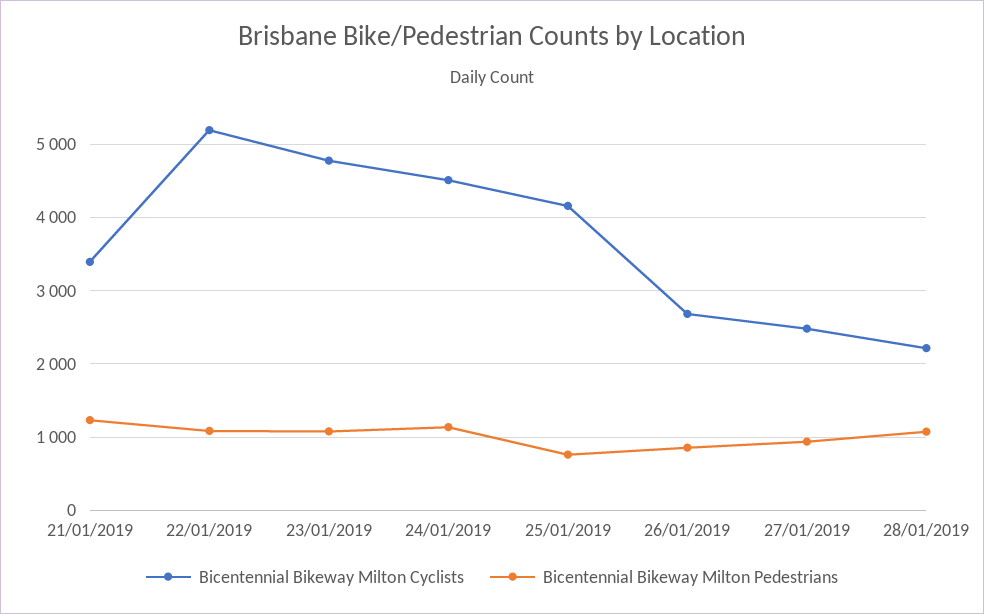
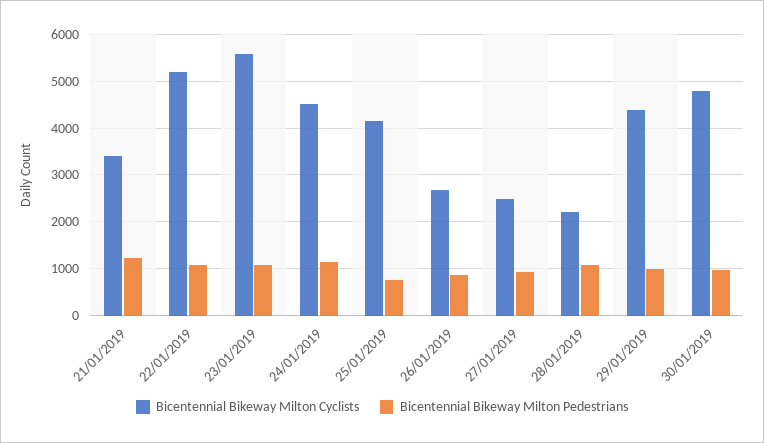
Bicentennial Bikeway Milton Cyclists, 23/01/2019: 4800 -> 5600
Bicentennial Bikeway Milton Cyclists, 29/01/2019: none -> 4400
Bicentennial Bikeway Milton Pedestrians, 29/01/2019: none -> 1000
Bicentennial Bikeway Milton Cyclists, 30/01/2019: none -> 4800
Bicentennial Bikeway Milton Pedestrians, 30/01/2019: none -> 1000

